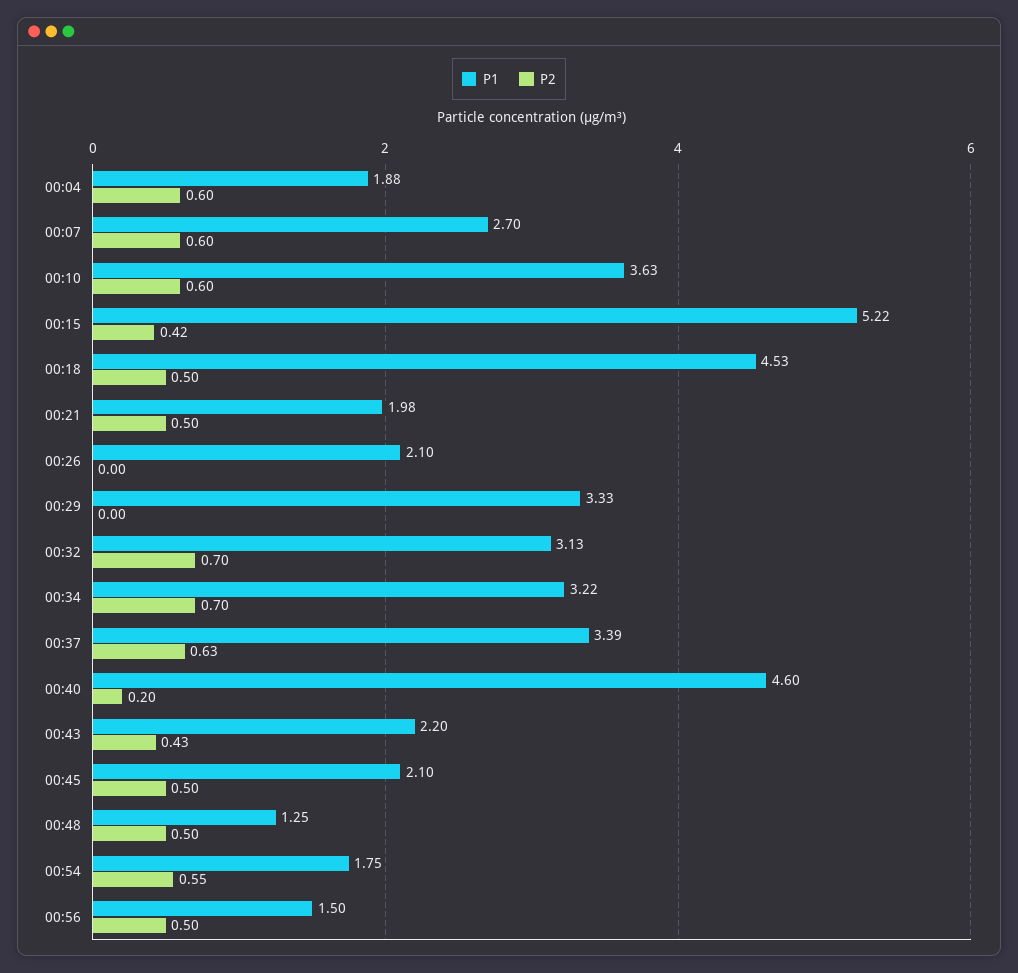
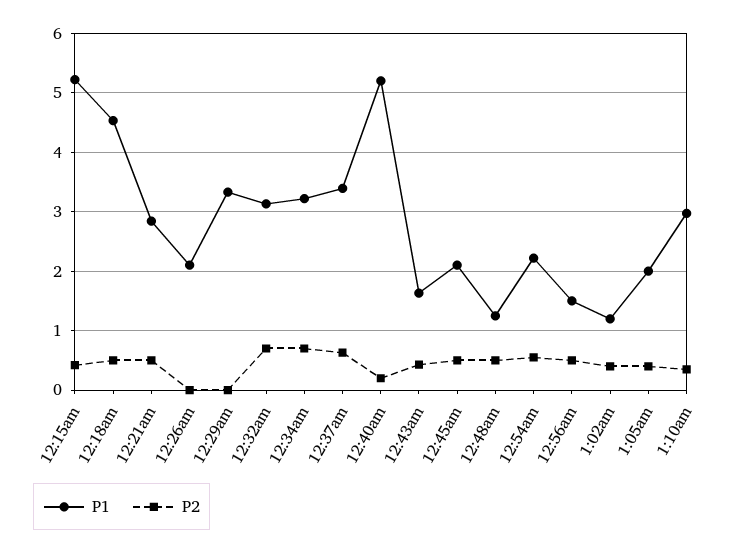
P1, 00:04: 1.88 -> none
P2, 00:04: 0.6 -> none
P1, 00:07: 2.7 -> none
P2, 00:07: 0.6 -> none
P1, 00:10: 3.63 -> none
P2, 00:10: 0.6 -> none
P1, 00:21: 1.98 -> 2.8
P1, 00:40: 4.6 -> 5.2
P1, 00:43: 2.2 -> 1.6
P1, 00:54: 1.75 -> 2.2
P1, 1:02am: none -> 1.2
P2, 1:02am: none -> 0.4
P1, 1:05am: none -> 2
P2, 1:05am: none -> 0.4
P1, 1:10am: none -> 3
P2, 1:10am: none -> 0.4

